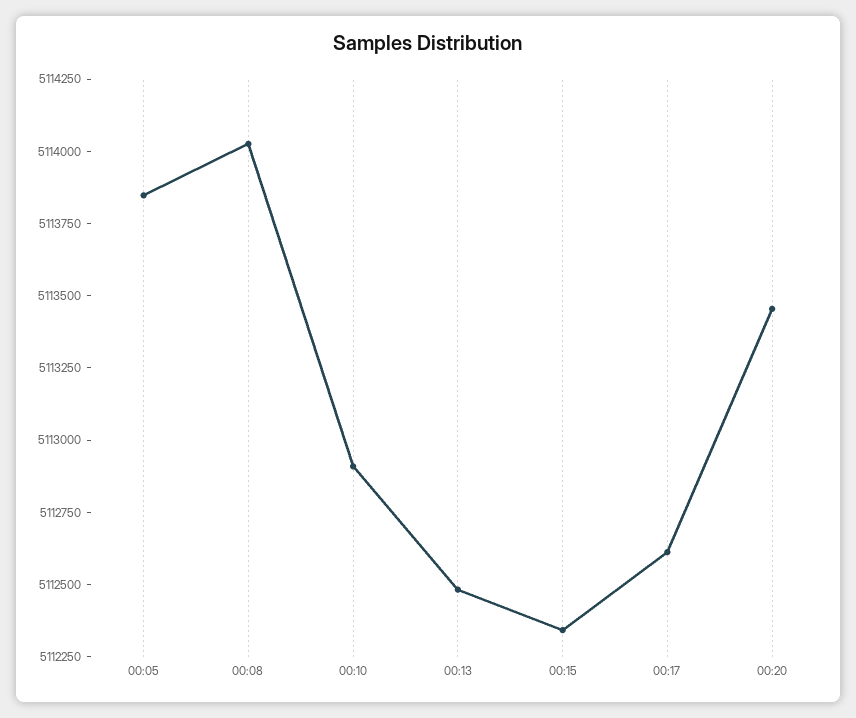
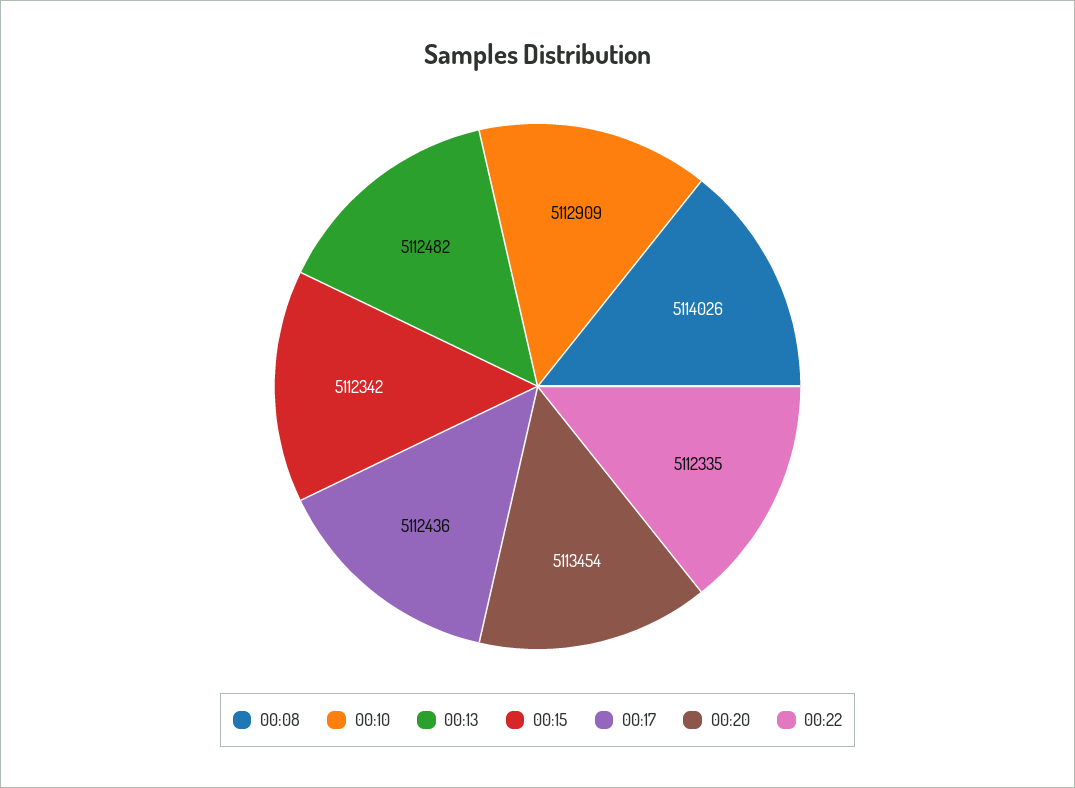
00:05: 5113850 -> none
00:17: 5112600 -> 5112436
00:22: none -> 5112335

